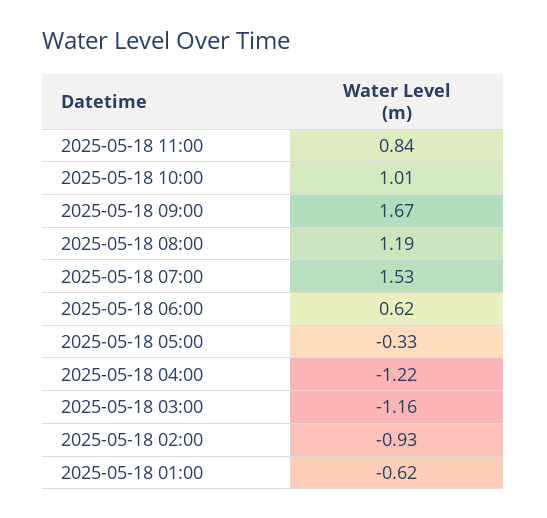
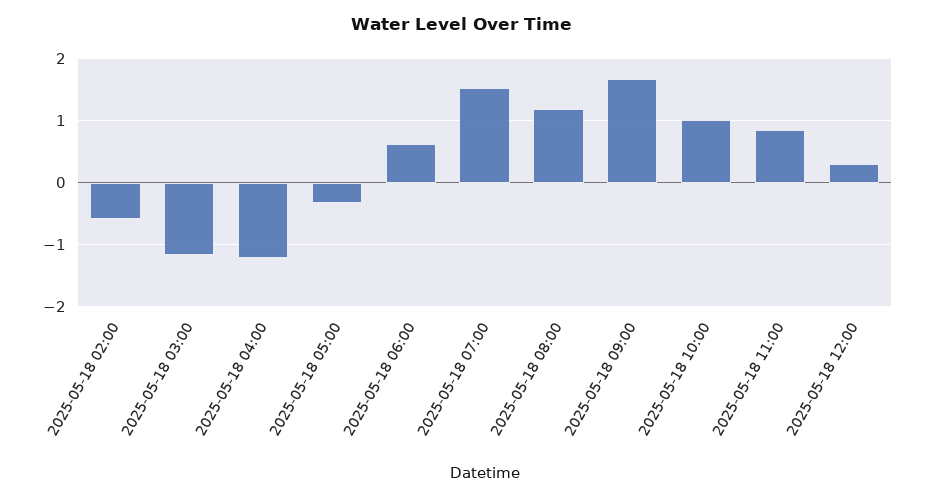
2025-05-18 02:00: -0.93 -> -0.6
2025-05-18 01:00: -0.62 -> none
2025-05-18 12:00: none -> 0.3

